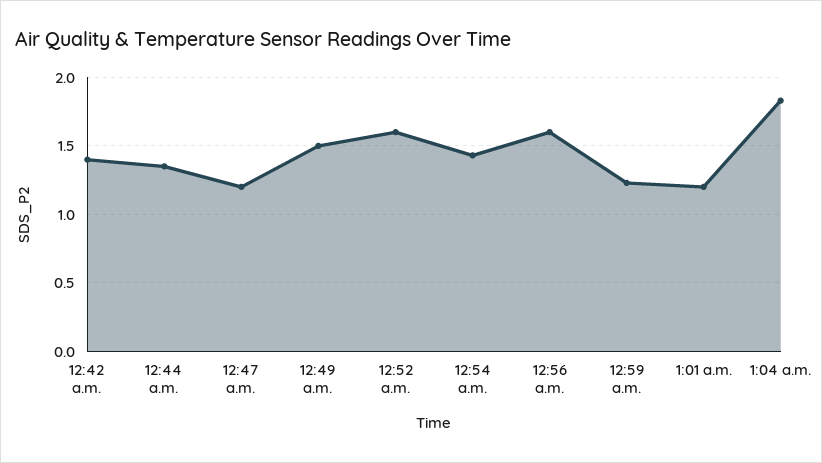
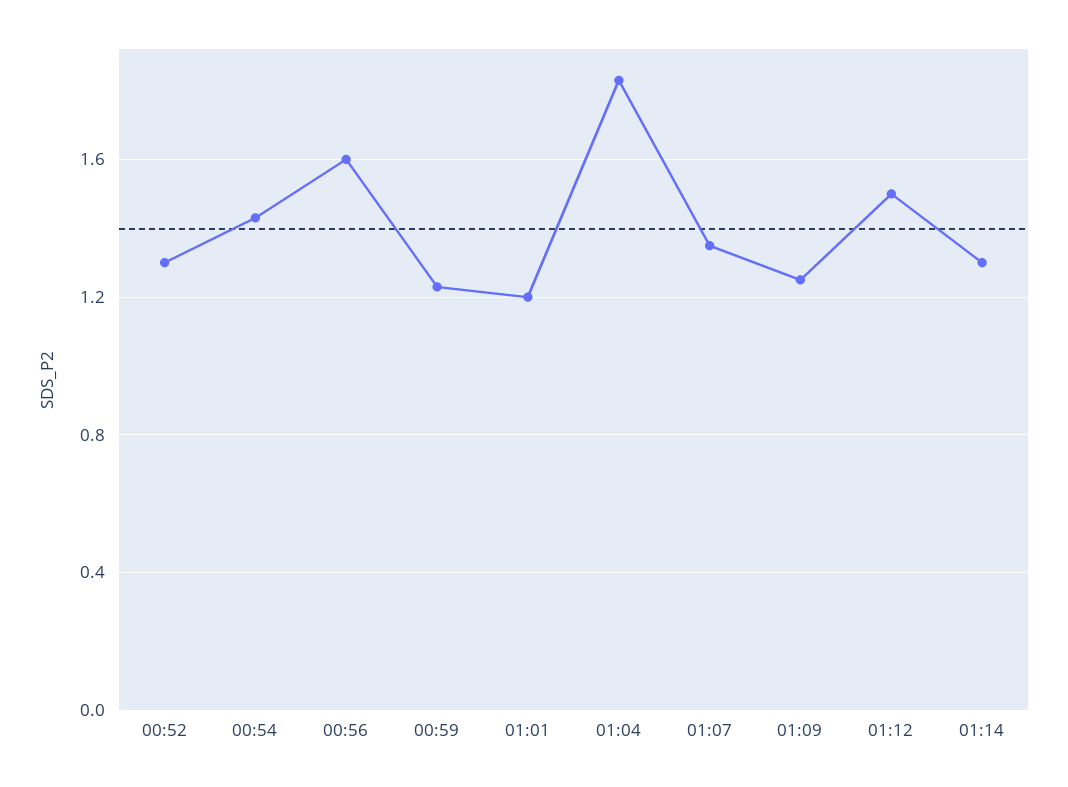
12:42 a.m.: 1.4 -> none
12:44 a.m.: 1.35 -> none
12:47 a.m.: 1.2 -> none
12:49 a.m.: 1.5 -> none
12:52 a.m.: 1.6 -> 1.3
01:07: none -> 1.35
01:09: none -> 1.25
01:12: none -> 1.5
01:14: none -> 1.3

